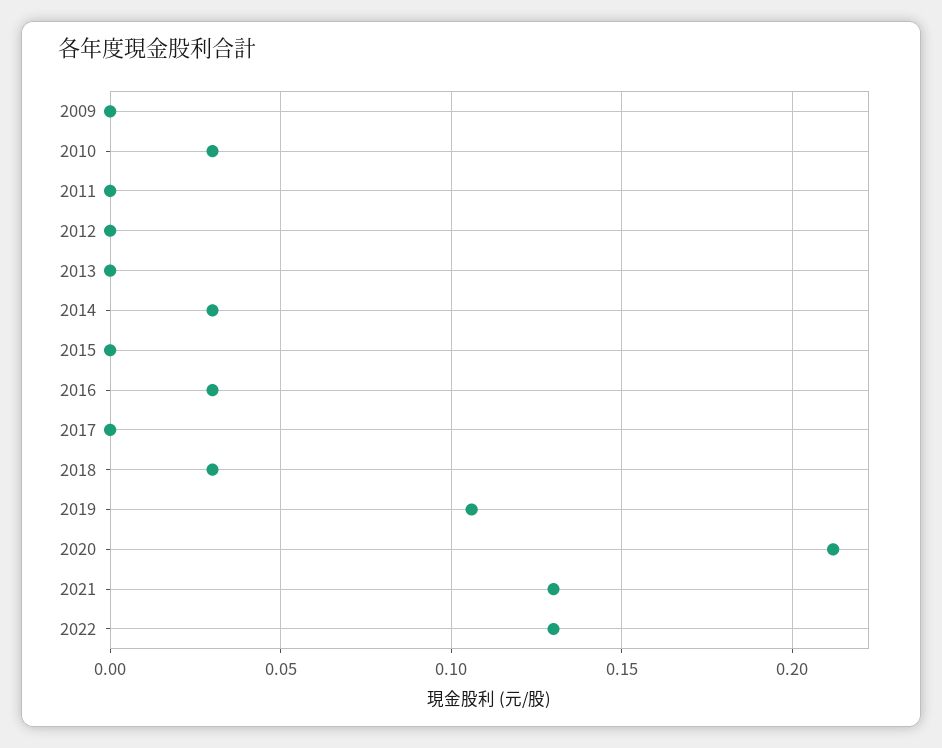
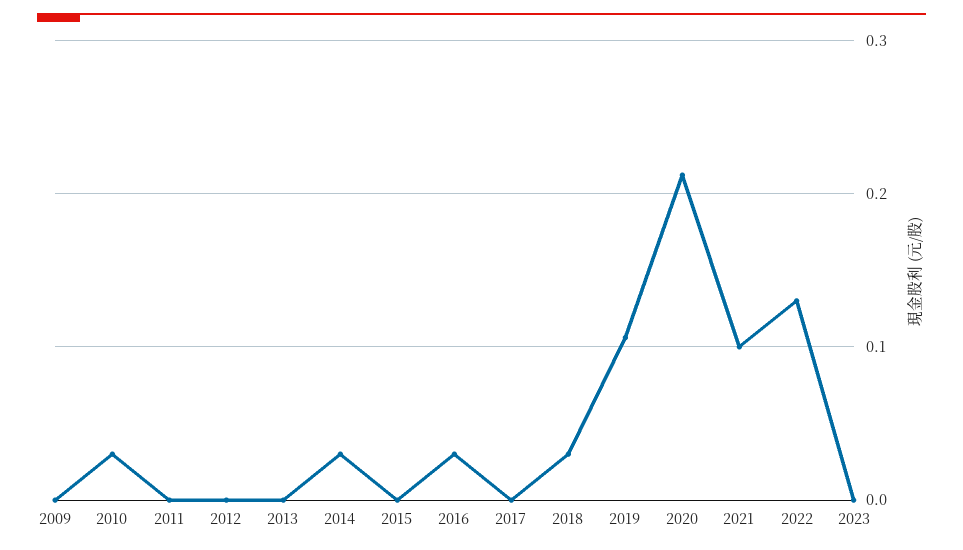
2021: 0.13 -> 0.1
2023: none -> 0

